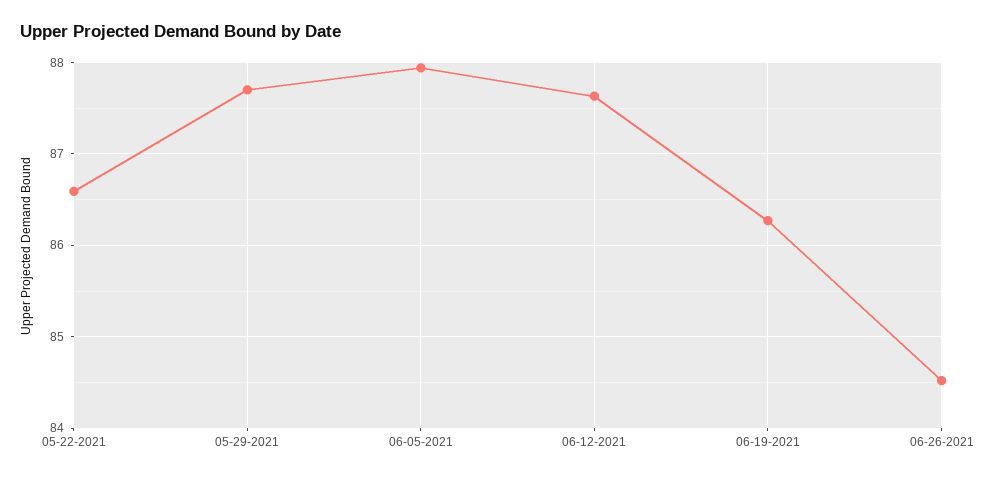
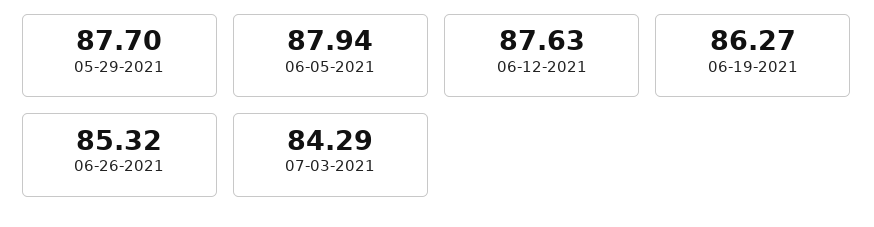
05-22-2021: 86.6 -> none
06-26-2021: 84.5 -> 85.32
07-03-2021: none -> 84.29

